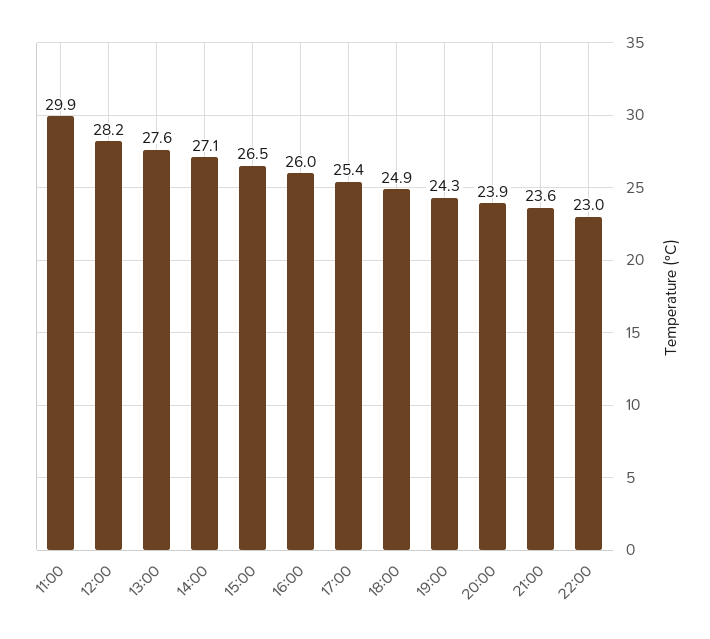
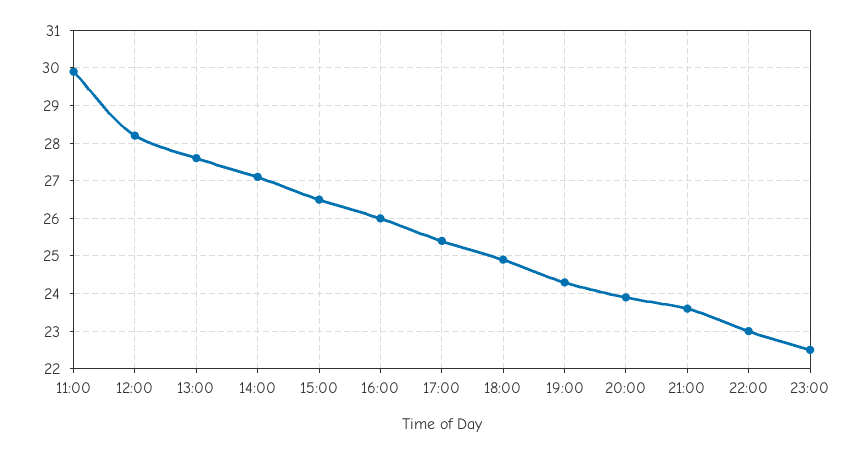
23:00: none -> 22.5

